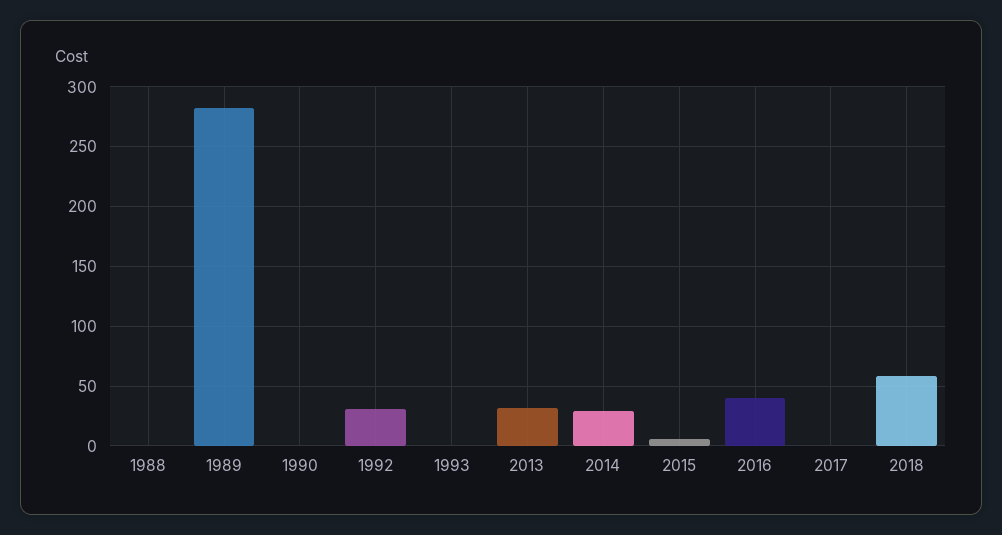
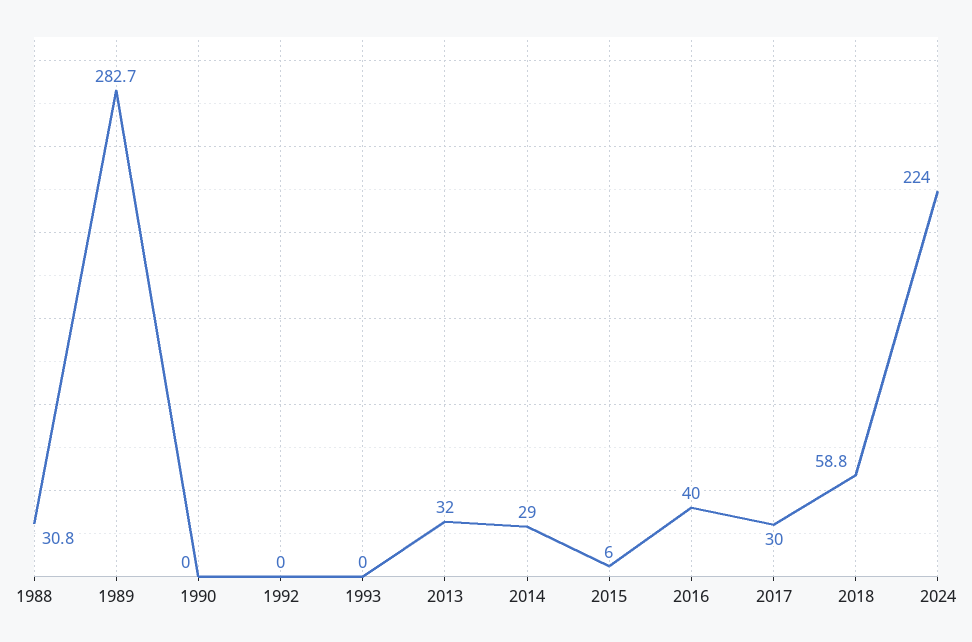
1988: 0 -> 30.8
1992: 30 -> 0
2017: 0 -> 30
2024: none -> 224

